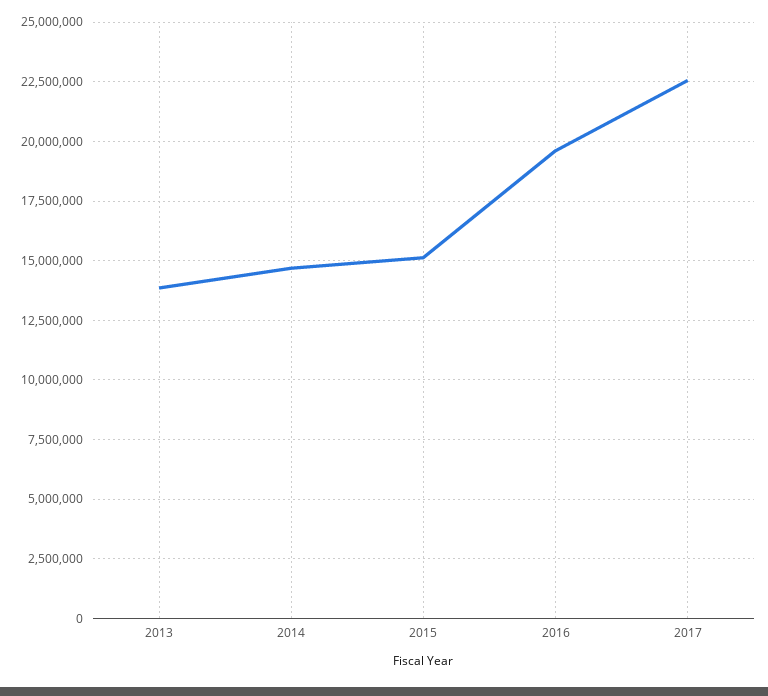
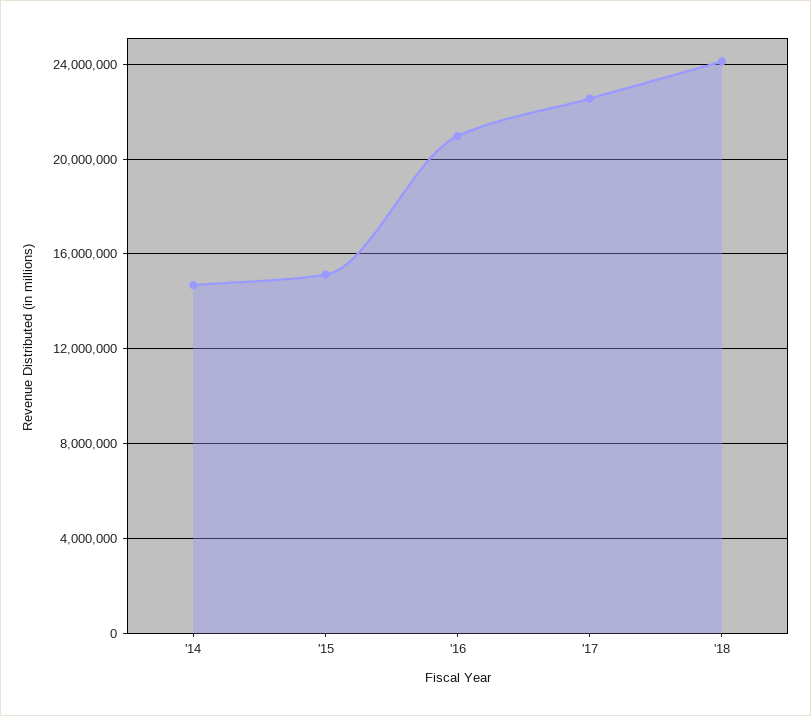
2013: 14000000 -> none
2016: 19500000 -> 21000000
'18: none -> 24000000

